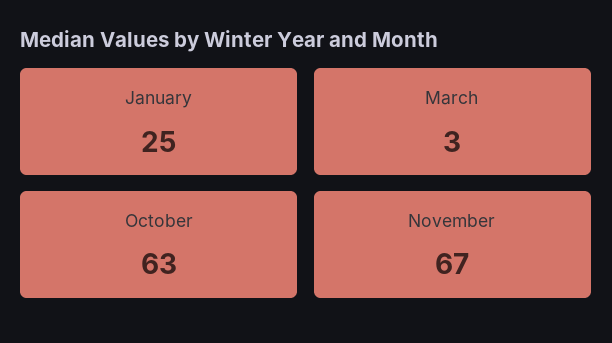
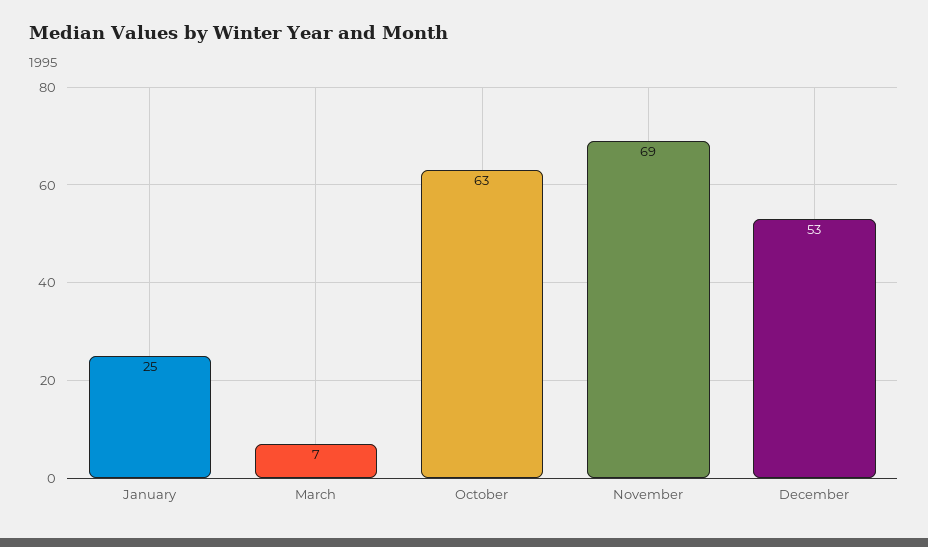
March: 3 -> 7
November: 67 -> 69
December: none -> 53

